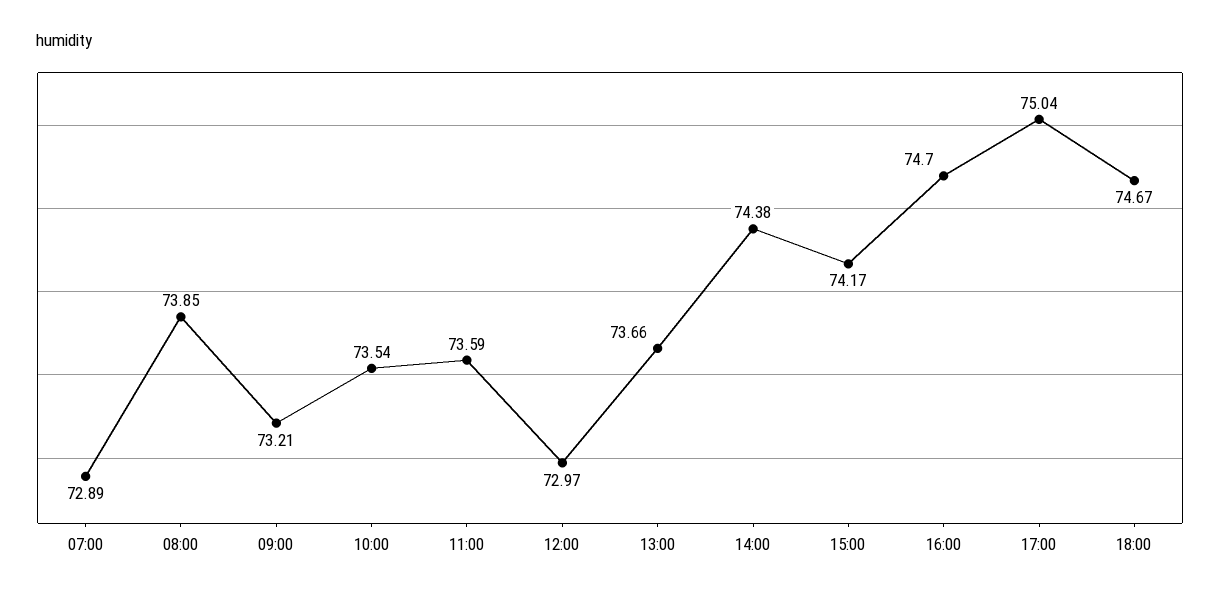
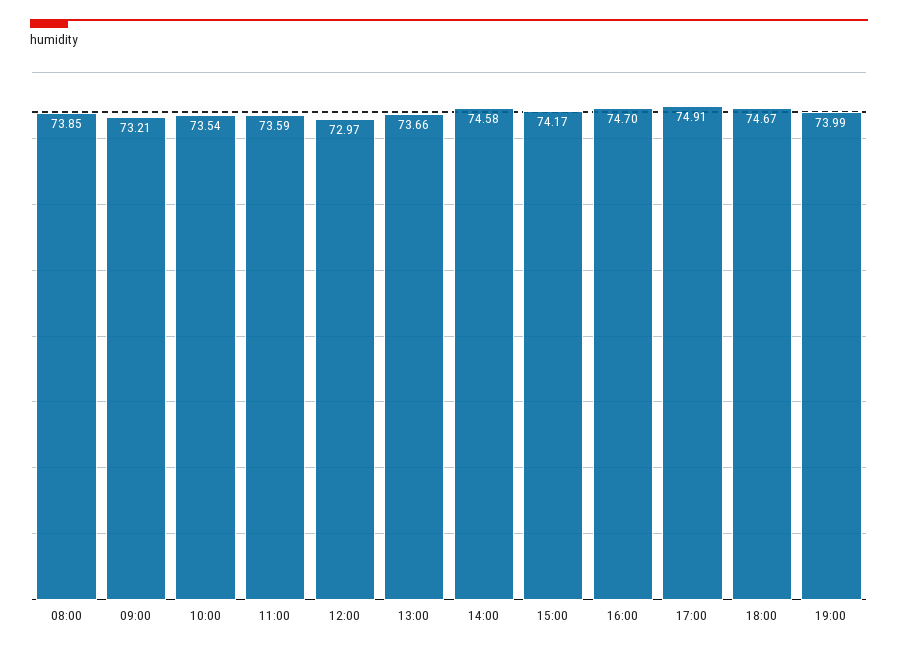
07:00: 72.89 -> none
14:00: 74.38 -> 74.58
17:00: 75.04 -> 74.91
19:00: none -> 73.99

